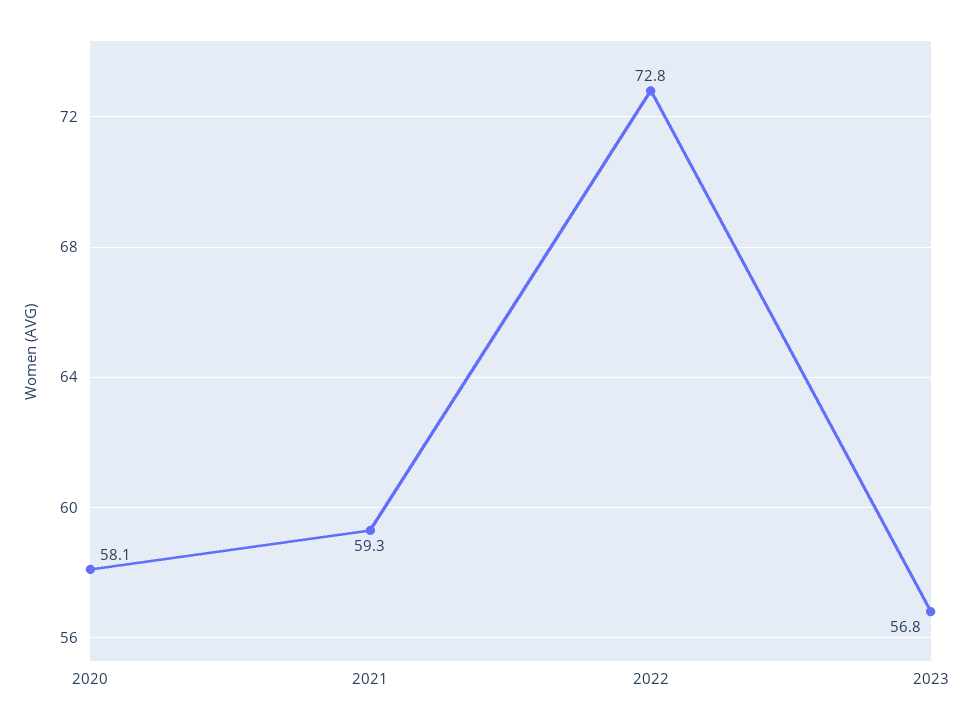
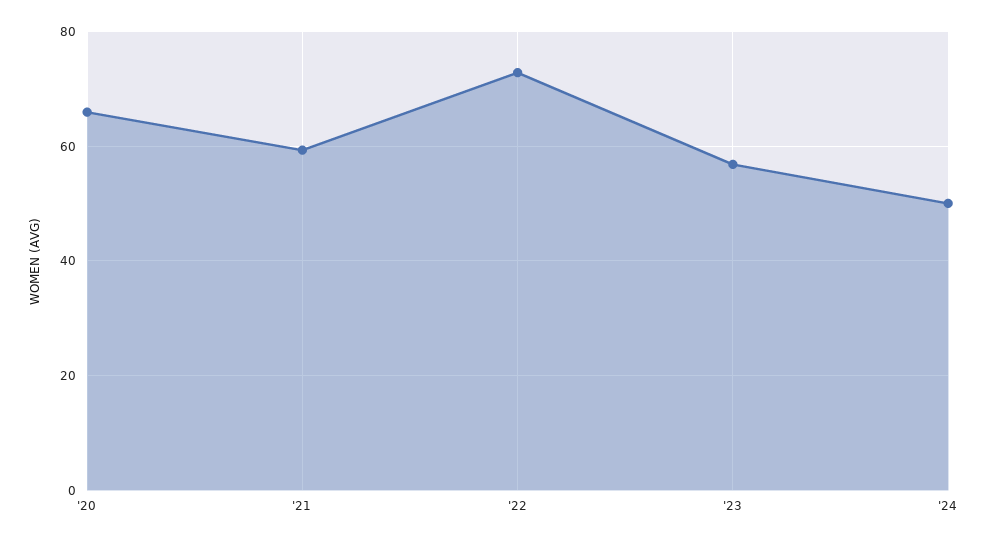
2020: 58.1 -> 66
'24: none -> 50

